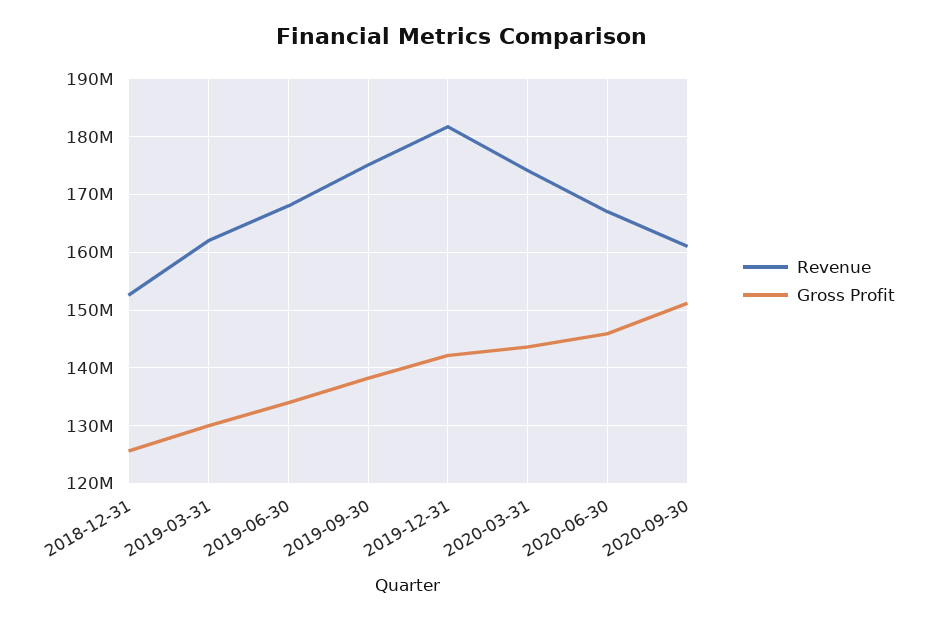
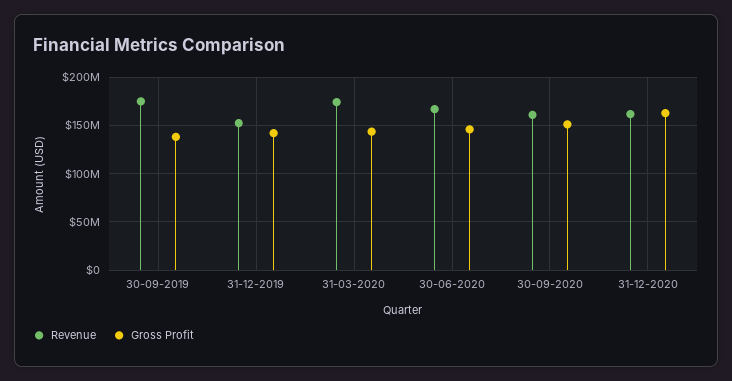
Revenue, 2018-12-31: 152000000 -> none
Gross Profit, 2018-12-31: 126000000 -> none
Revenue, 2019-03-31: 162000000 -> none
Gross Profit, 2019-03-31: 130000000 -> none
Revenue, 2019-06-30: 168000000 -> none
Gross Profit, 2019-06-30: 134000000 -> none
Revenue, 2019-12-31: 182000000 -> 150000000
Revenue, 31-12-2020: none -> 160000000
Gross Profit, 31-12-2020: none -> 160000000

